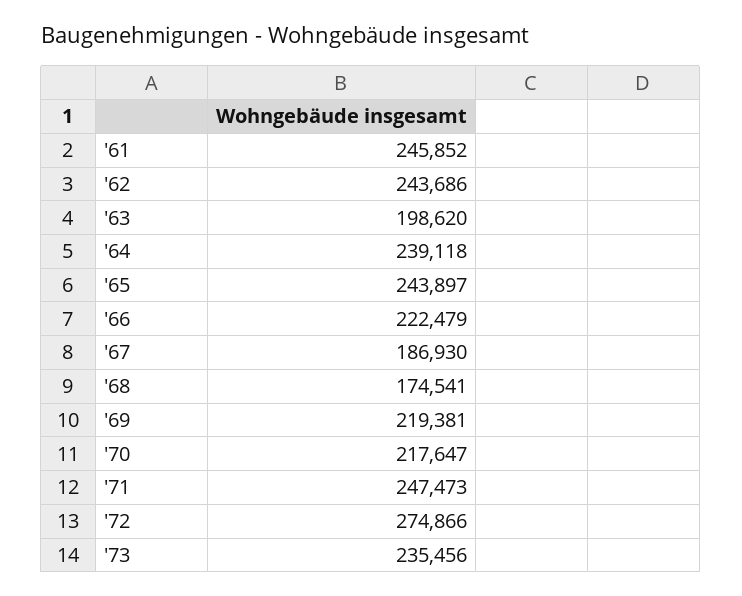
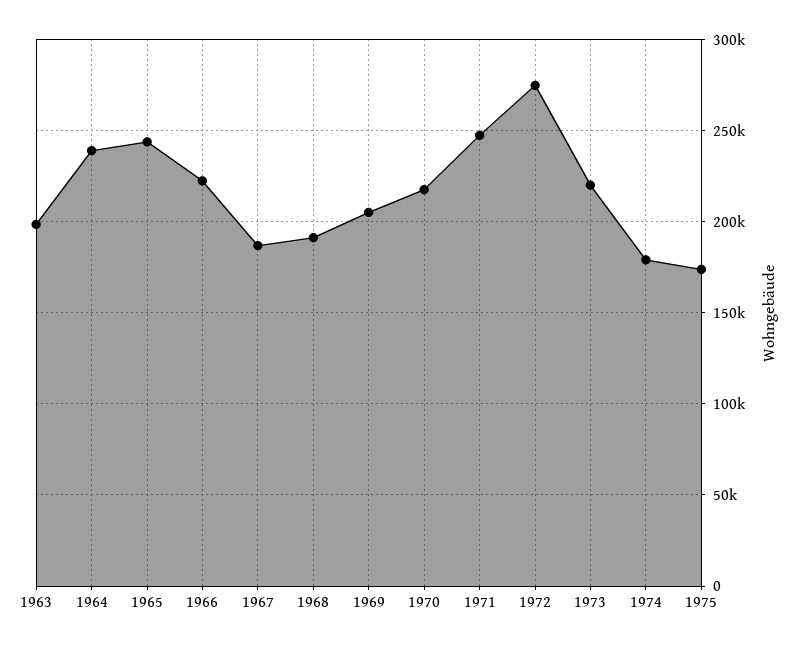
'61: 245852 -> none
'62: 243686 -> none
'68: 174541 -> 190000
'69: 219381 -> 205000
'73: 235456 -> 220000
1974: none -> 180000
1975: none -> 175000

